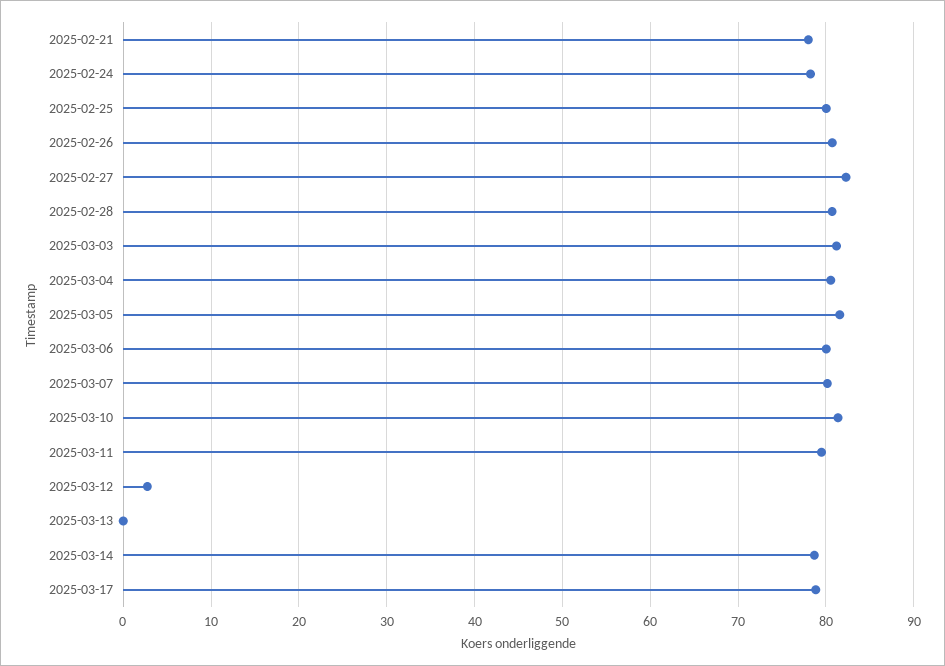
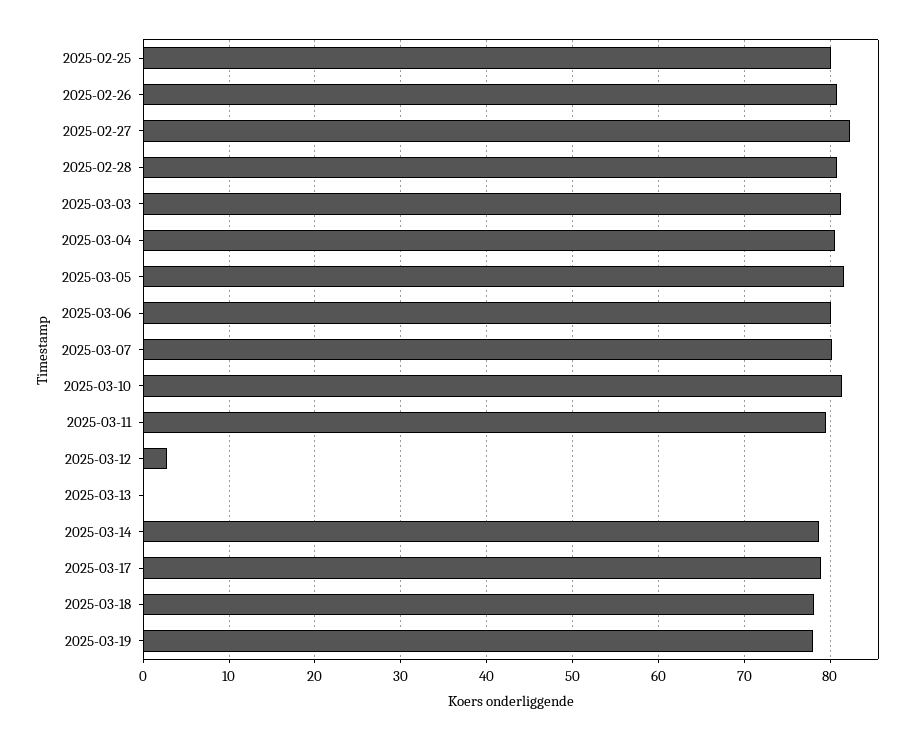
2025-02-21: 78 -> none
2025-02-24: 78 -> none
2025-03-18: none -> 78
2025-03-19: none -> 78

